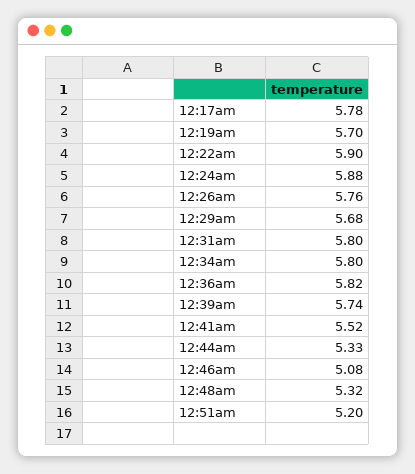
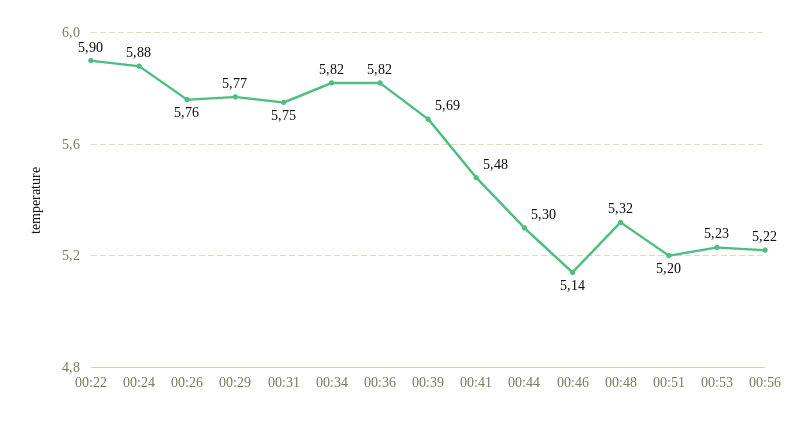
12:17am: 5.78 -> none
12:19am: 5.7 -> none
12:29am: 5.68 -> 5.77
12:31am: 5.8 -> 5.75
12:34am: 5.8 -> 5.82
12:39am: 5.74 -> 5.69
12:41am: 5.52 -> 5.48
12:44am: 5.33 -> 5.3
12:46am: 5.08 -> 5.14
00:53: none -> 5.23
00:56: none -> 5.22

